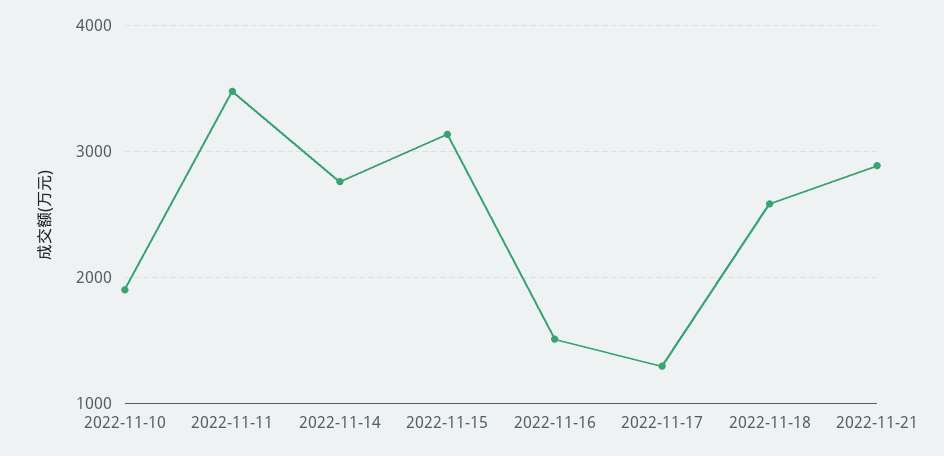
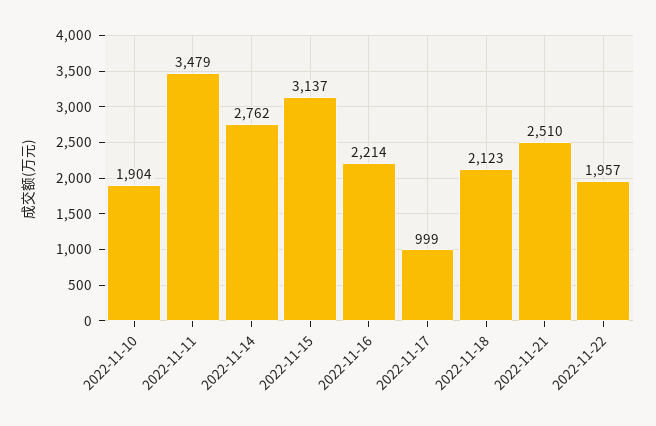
2022-11-16: 1500 -> 2214
2022-11-17: 1300 -> 999
2022-11-18: 2600 -> 2123
2022-11-21: 2900 -> 2510
2022-11-22: none -> 1957

